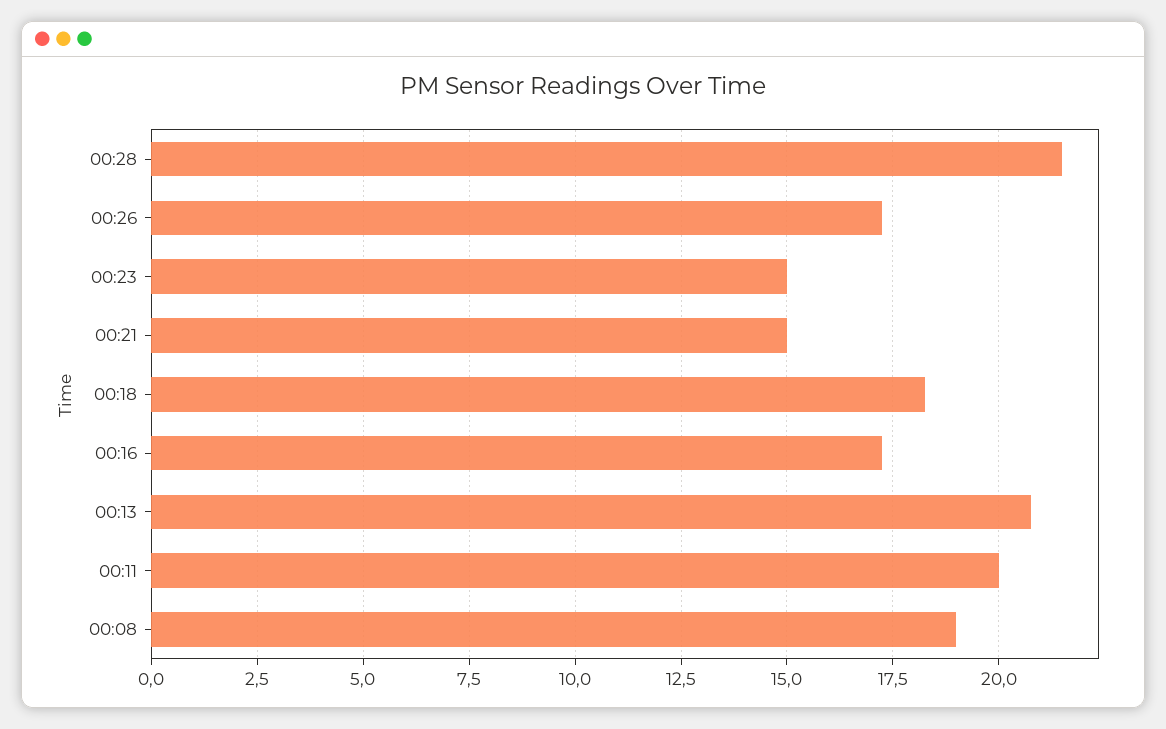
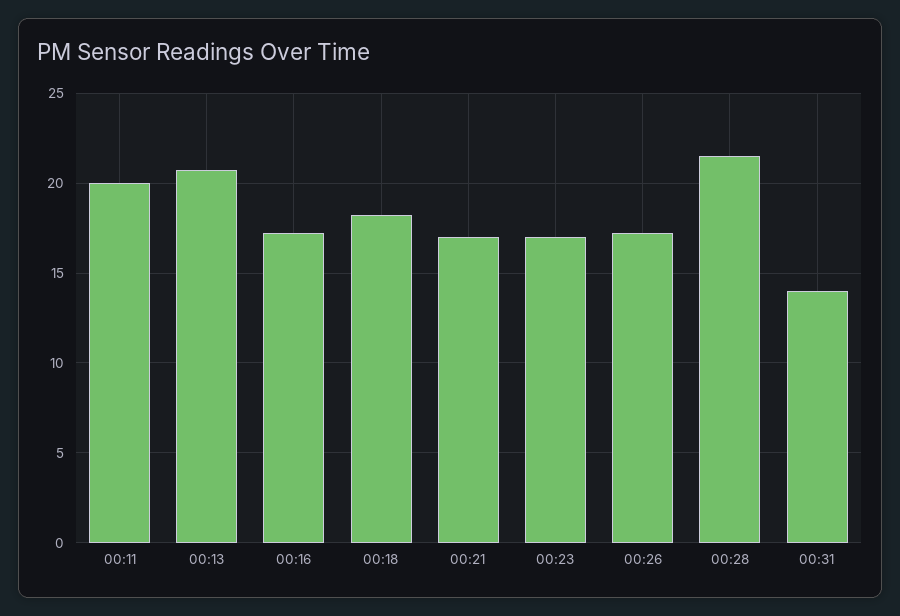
00:23: 15 -> 17
00:21: 15 -> 17
00:08: 19 -> none
00:31: none -> 14

